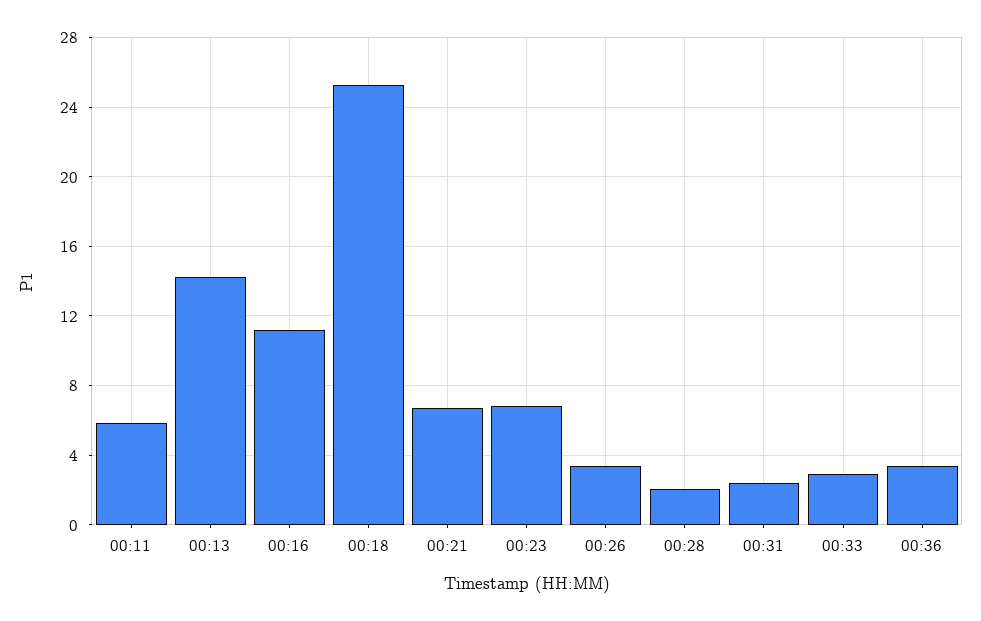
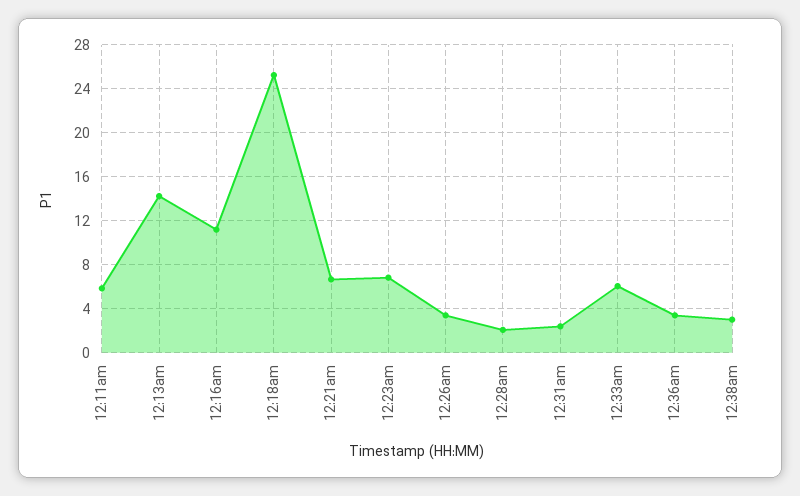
00:33: 3 -> 6
12:38am: none -> 3

